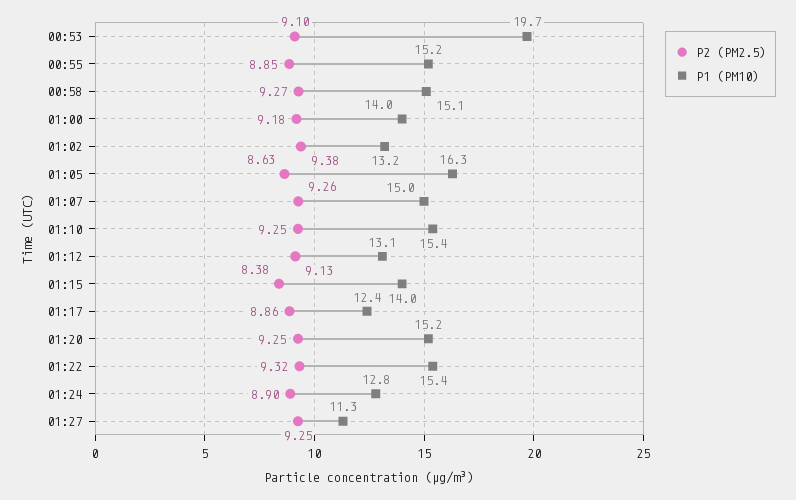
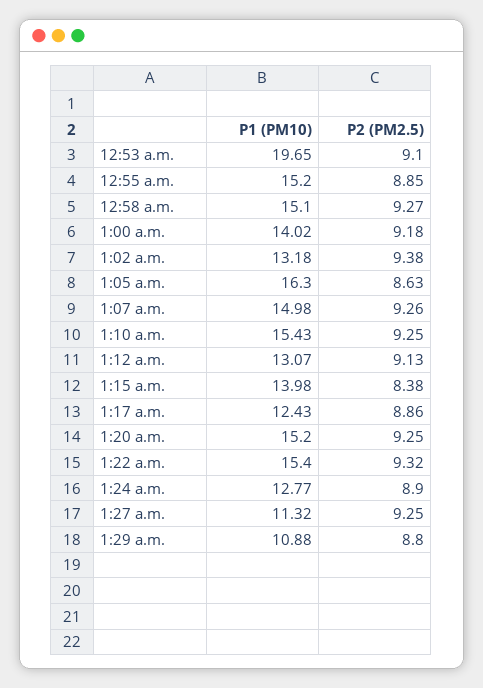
P1 (PM10), 1:29 a.m.: none -> 10.88
P2 (PM2.5), 1:29 a.m.: none -> 8.8

